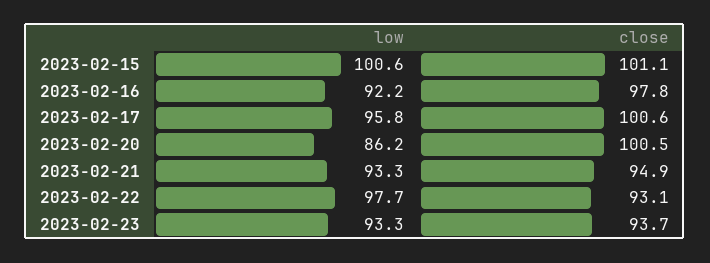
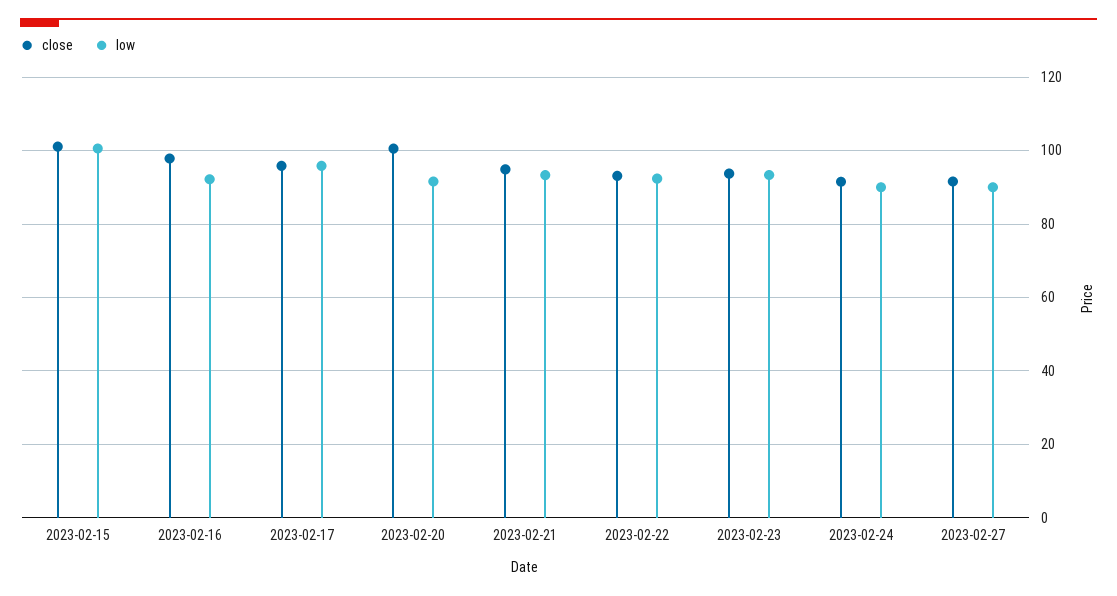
close, 2023-02-17: 100.6 -> 96
low, 2023-02-20: 86.2 -> 92
low, 2023-02-22: 97.7 -> 92
close, 2023-02-24: none -> 92
low, 2023-02-24: none -> 90
close, 2023-02-27: none -> 92
low, 2023-02-27: none -> 90

